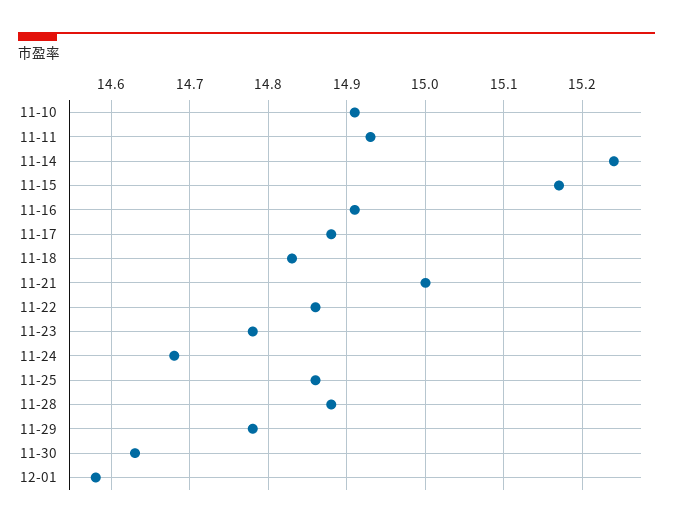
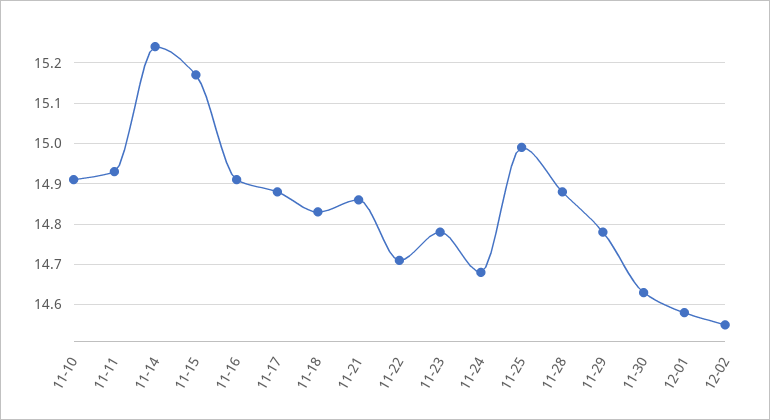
11-21: 15 -> 14.85
11-22: 14.86 -> 14.7
11-25: 14.86 -> 15
12-02: none -> 14.55

